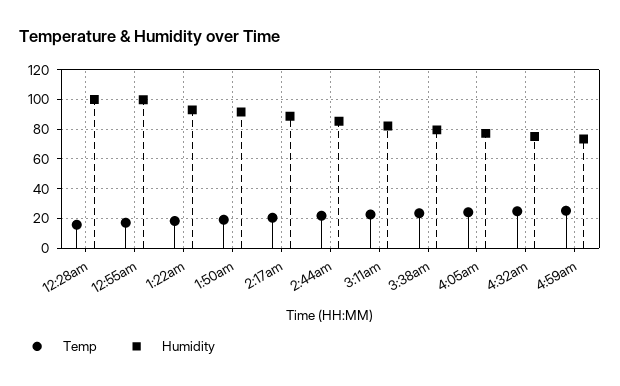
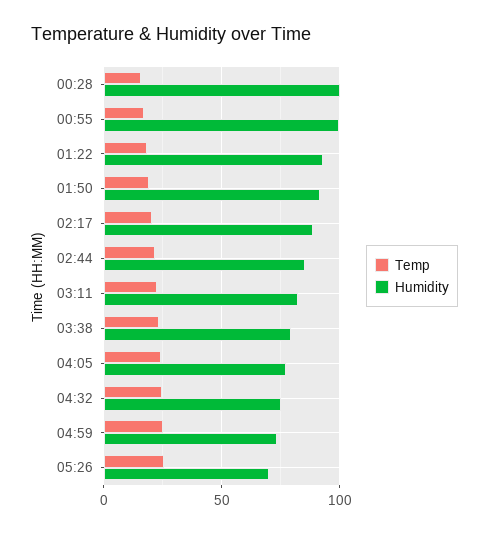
Temp, 05:26: none -> 25
Humidity, 05:26: none -> 70

